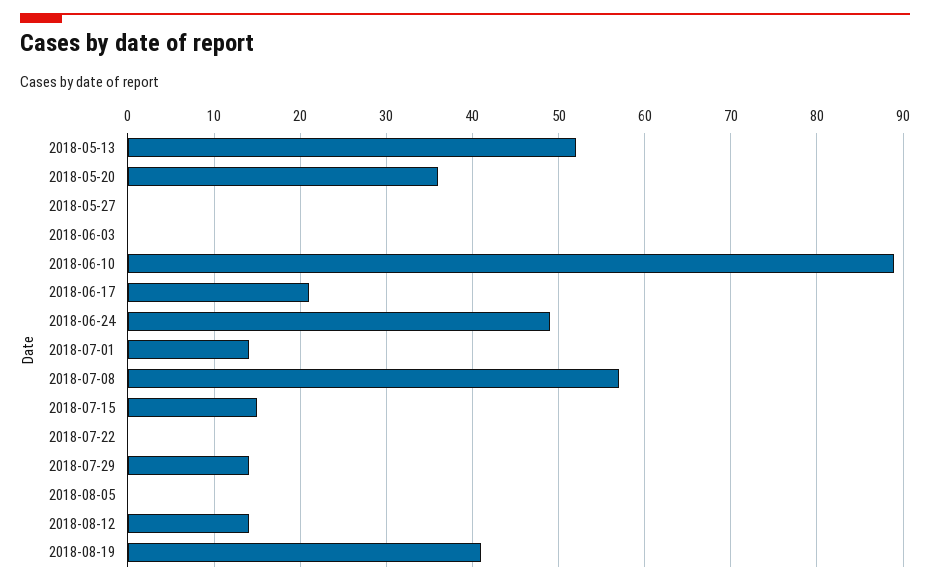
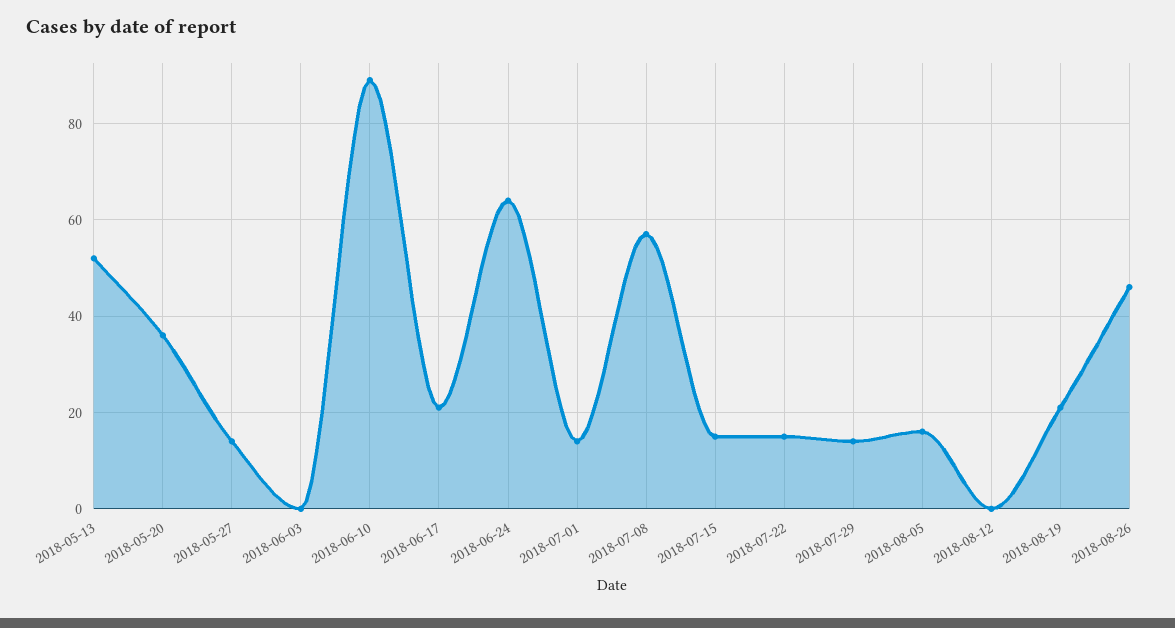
2018-05-27: 0 -> 15
2018-06-24: 49 -> 65
2018-07-22: 0 -> 15
2018-08-05: 0 -> 15
2018-08-12: 14 -> 0
2018-08-19: 41 -> 20
2018-08-26: none -> 45

